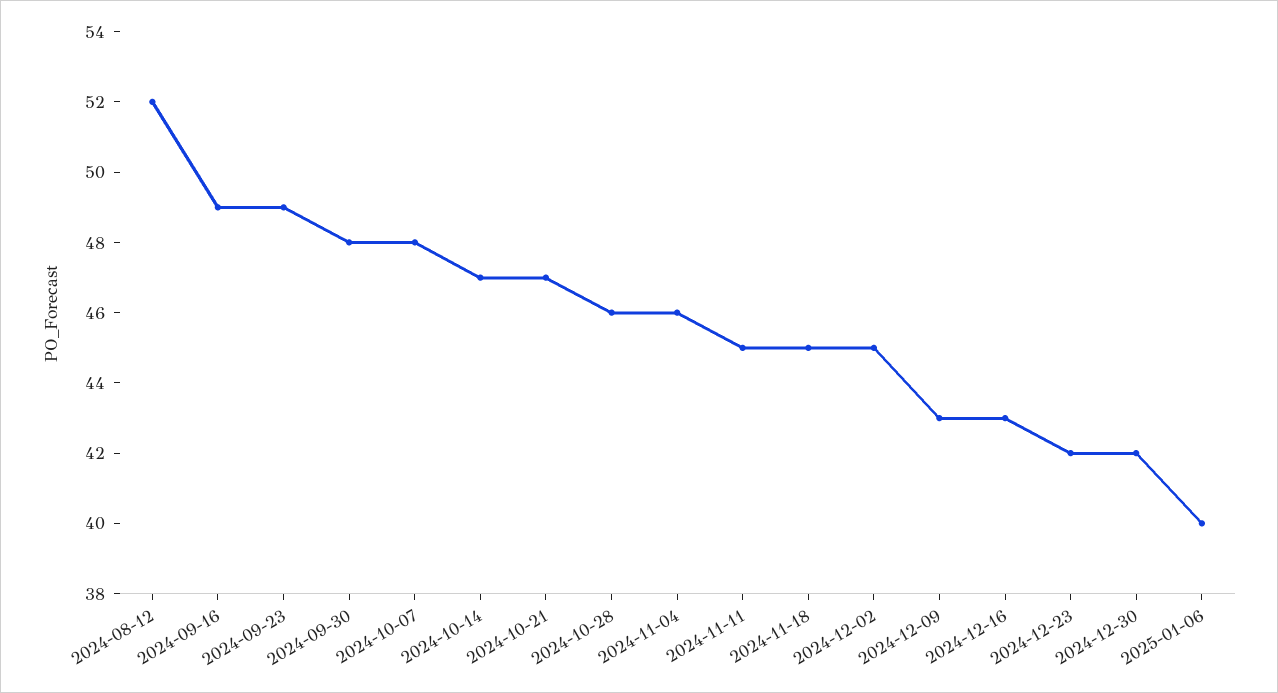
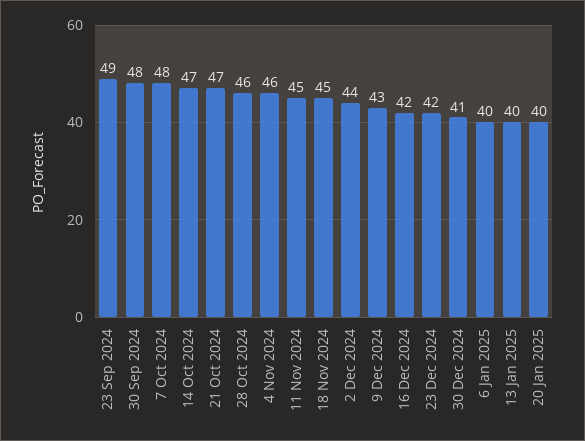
2024-08-12: 52 -> none
2024-09-16: 49 -> none
2024-12-02: 45 -> 44
2024-12-16: 43 -> 42
2024-12-30: 42 -> 41
13 Jan 2025: none -> 40
20 Jan 2025: none -> 40

